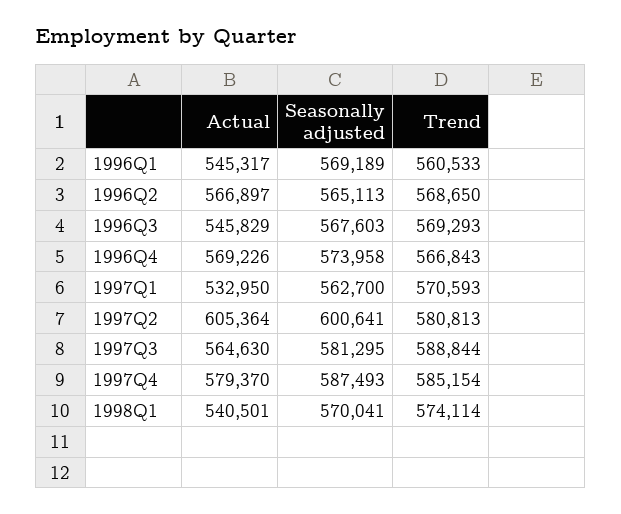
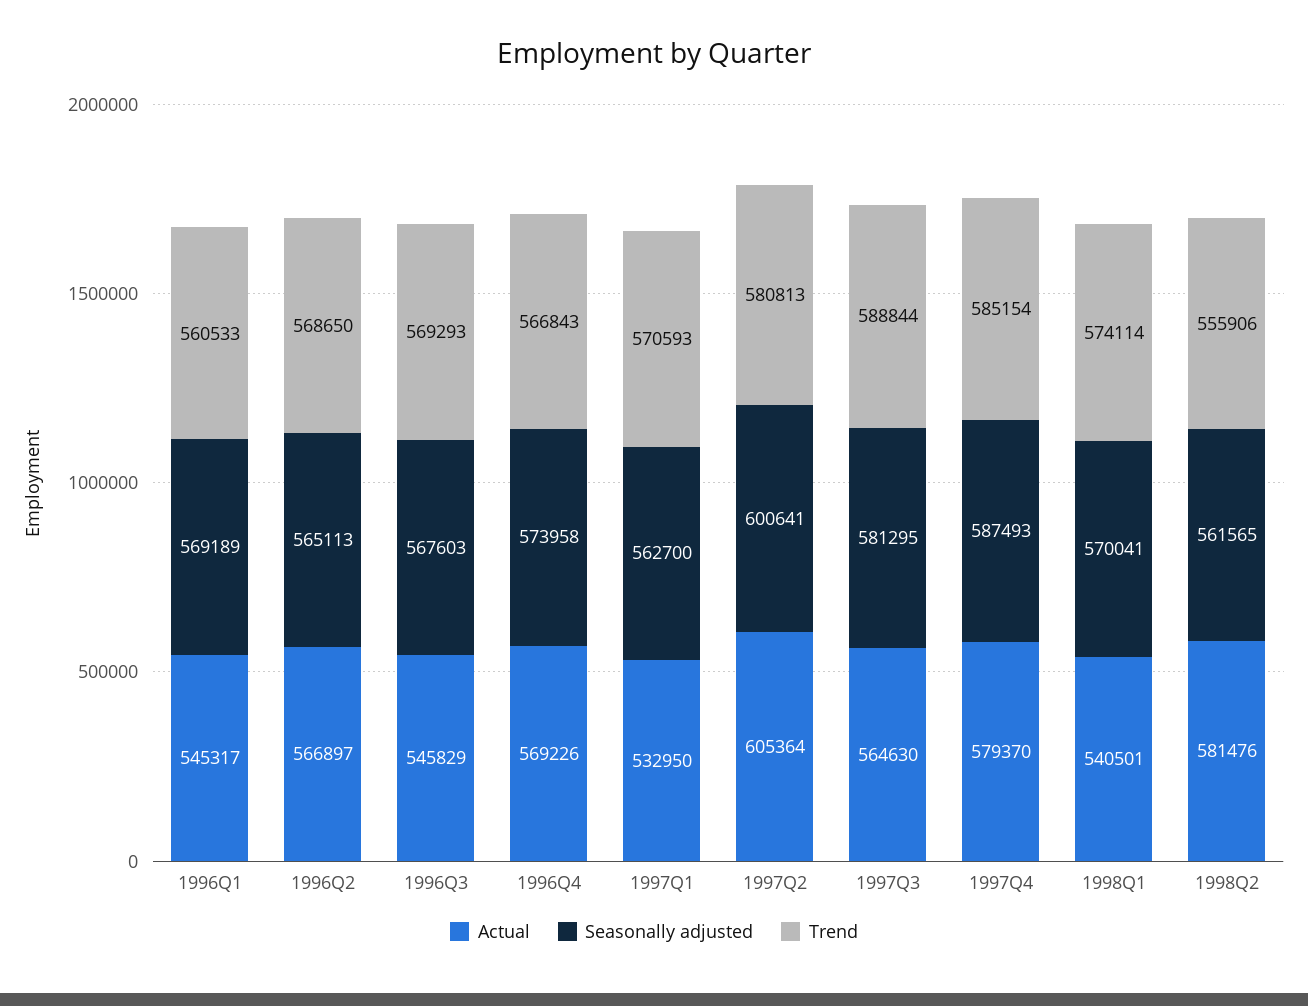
Actual, 1998Q2: none -> 581476
Seasonally adjusted, 1998Q2: none -> 561565
Trend, 1998Q2: none -> 555906

